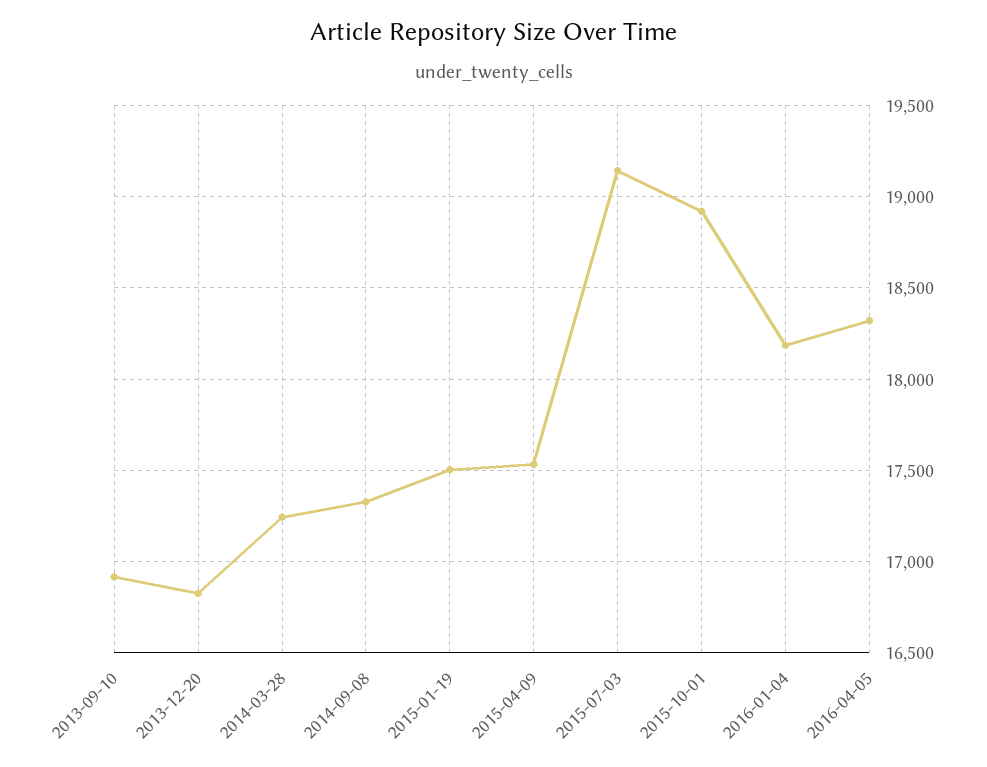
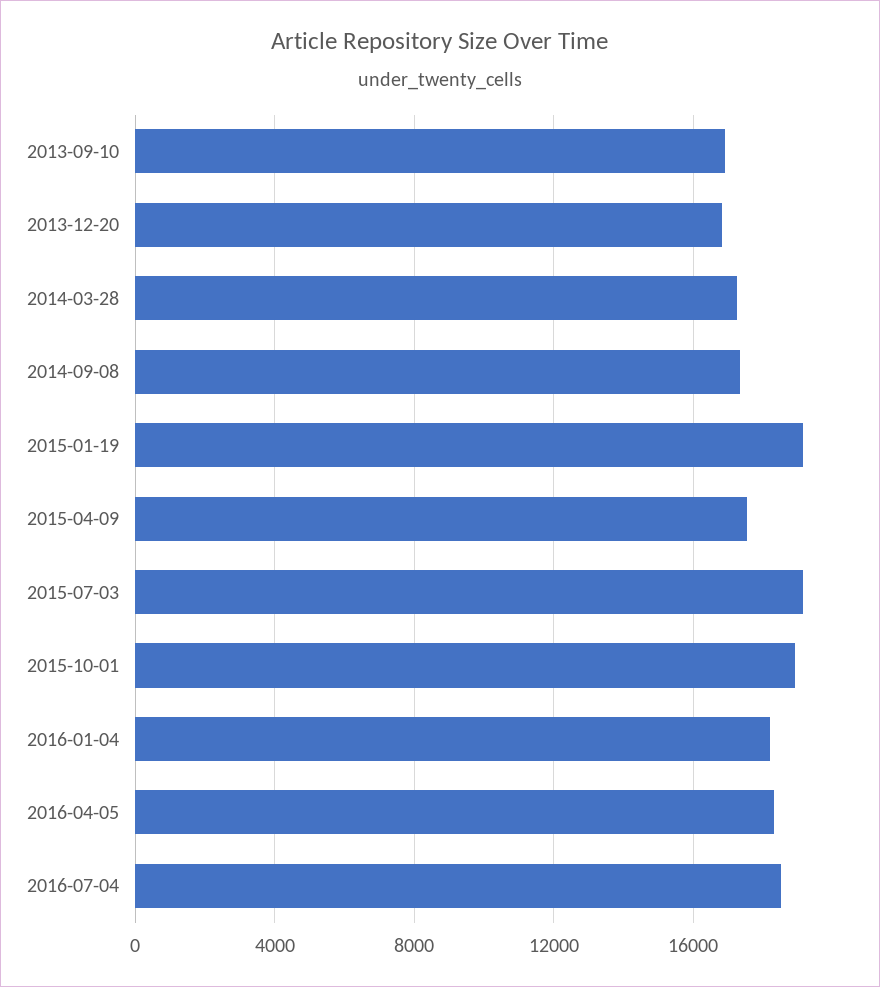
2015-01-19: 17500 -> 19000
2016-07-04: none -> 18500

